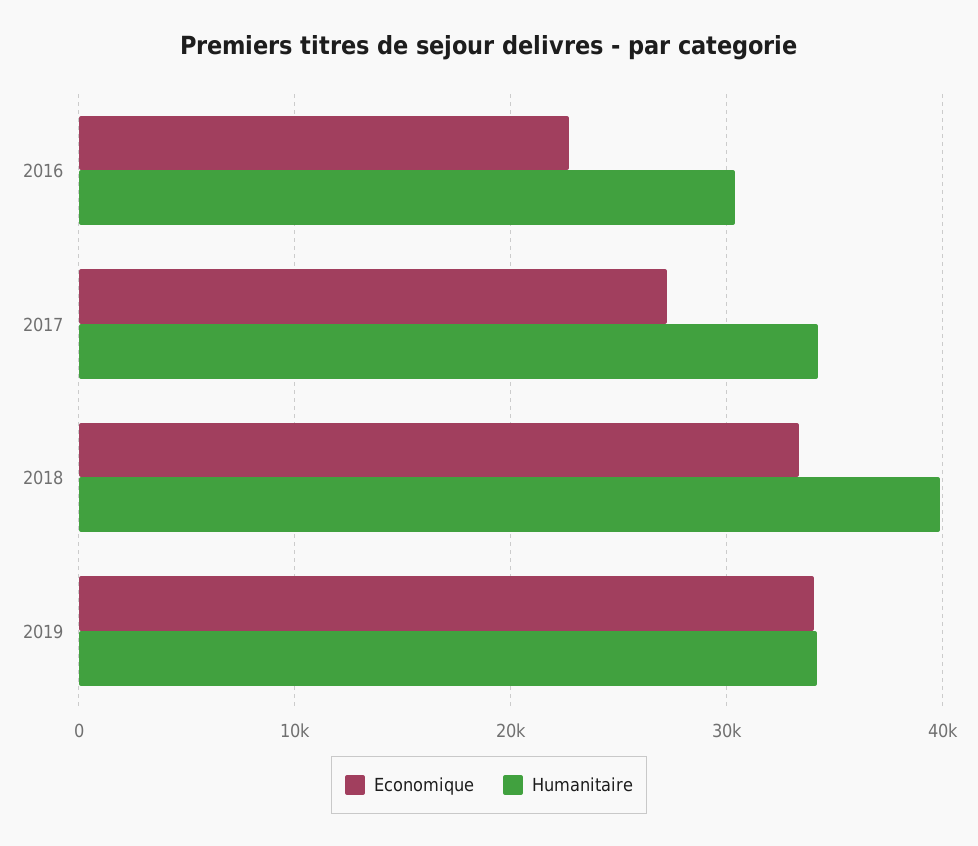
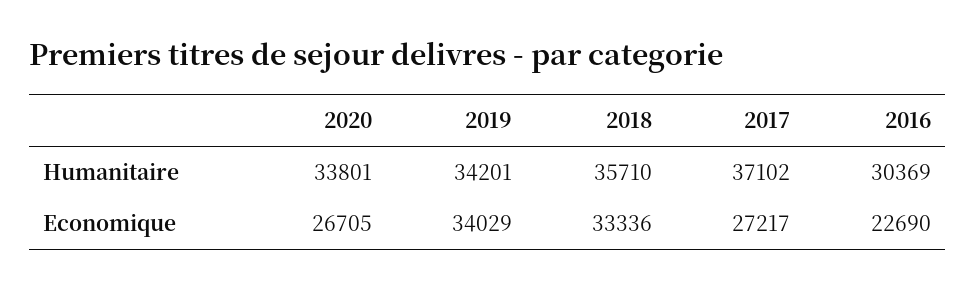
Humanitaire, 2017: 34000 -> 37102
Humanitaire, 2018: 40000 -> 35710
Humanitaire, 2020: none -> 33801
Economique, 2020: none -> 26705

